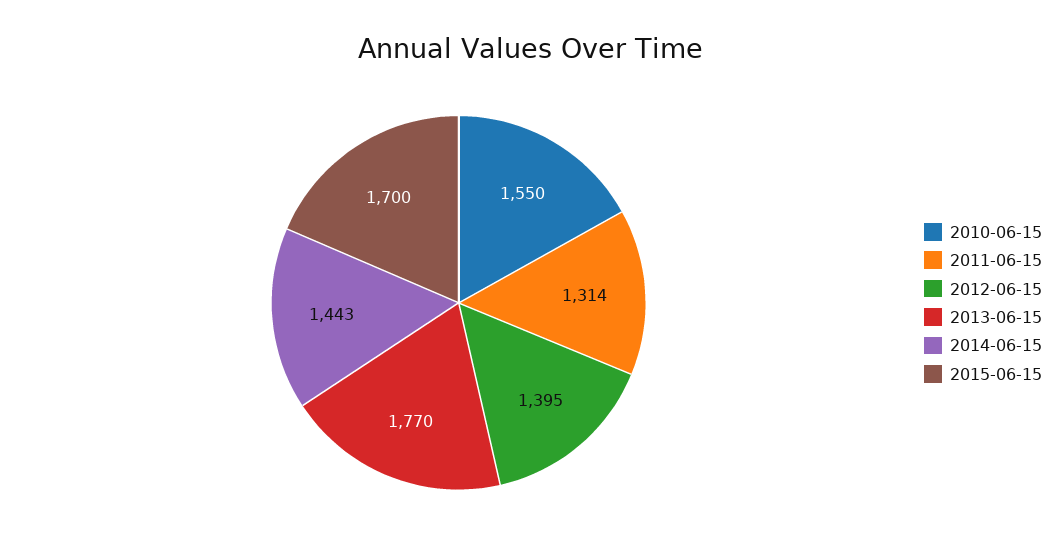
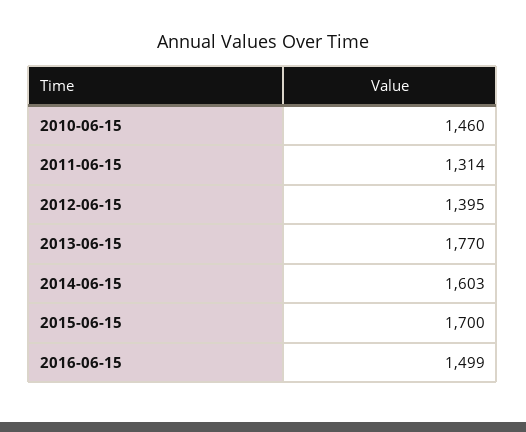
2010-06-15: 1550 -> 1460
2014-06-15: 1443 -> 1603
2016-06-15: none -> 1499

